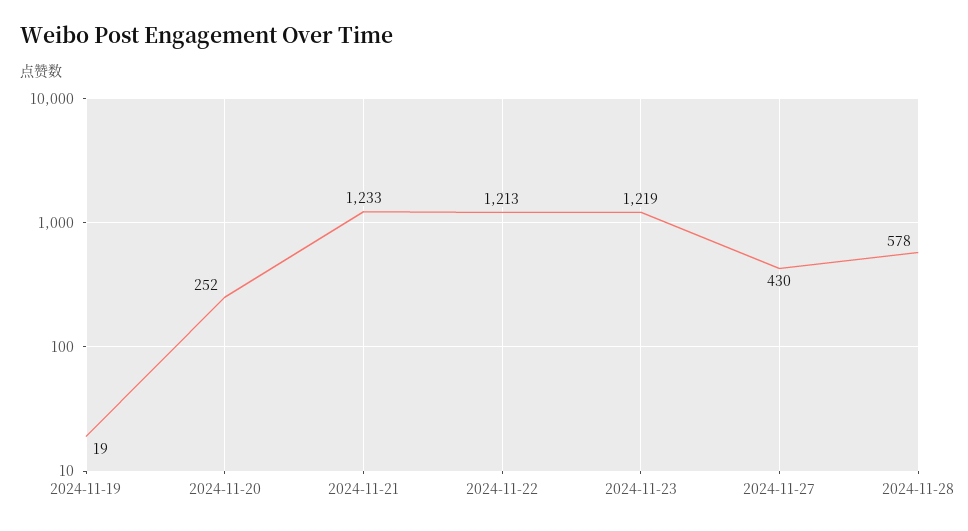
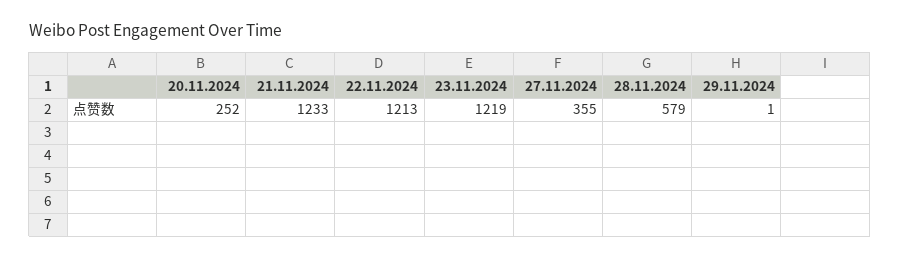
2024-11-19: 19 -> none
2024-11-27: 430 -> 355
2024-11-28: 578 -> 579
29.11.2024: none -> 1

